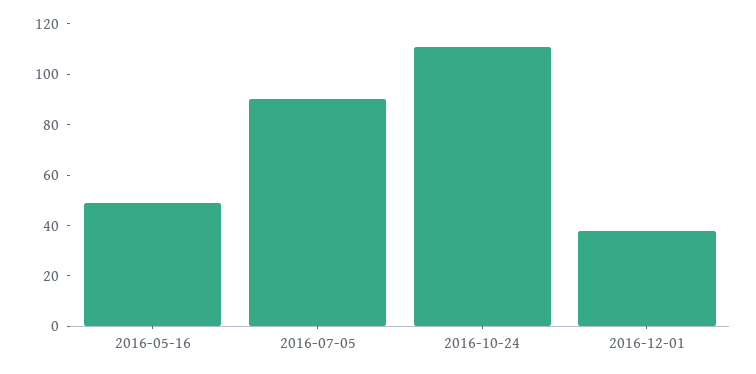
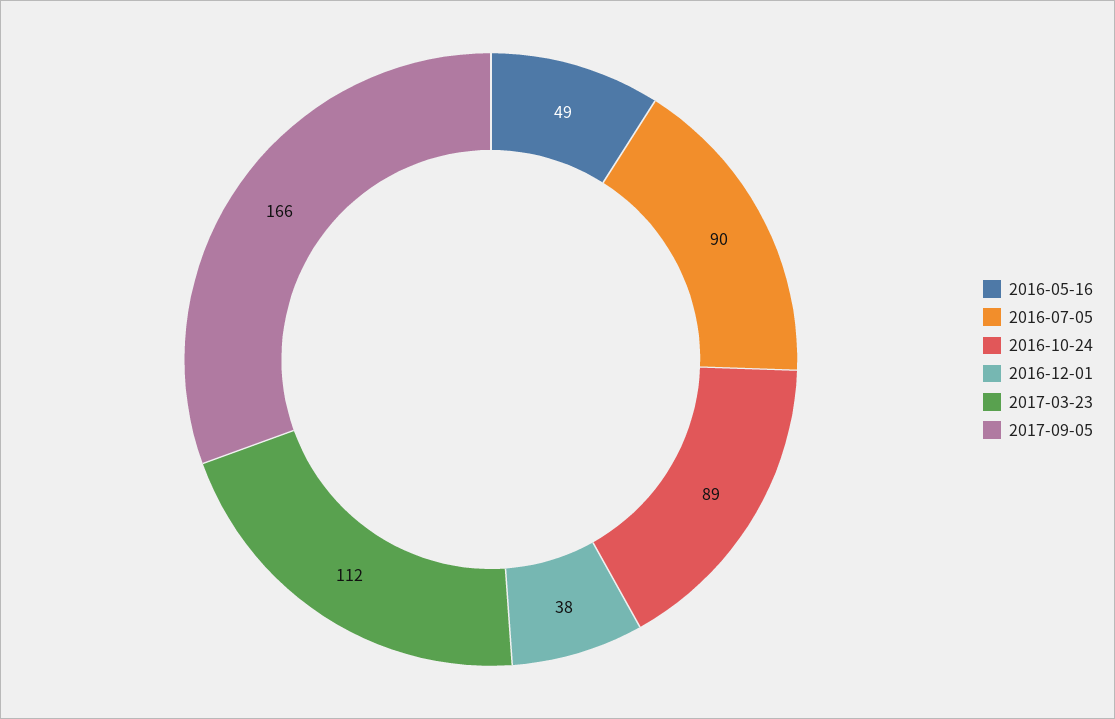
2016-10-24: 110 -> 89
2017-03-23: none -> 112
2017-09-05: none -> 166

